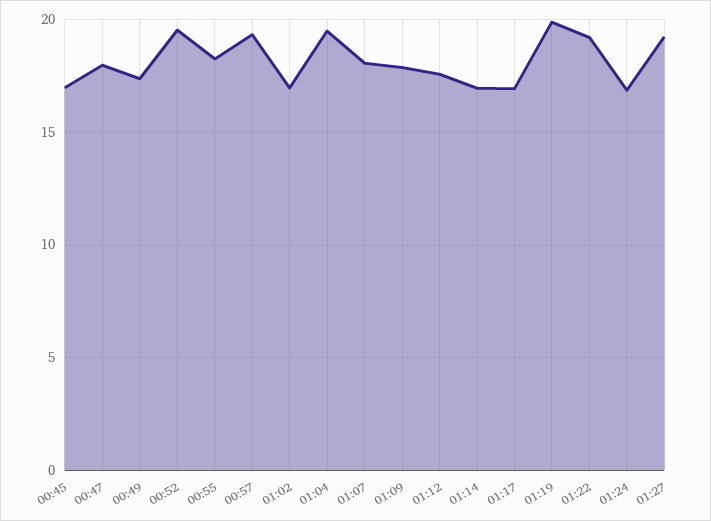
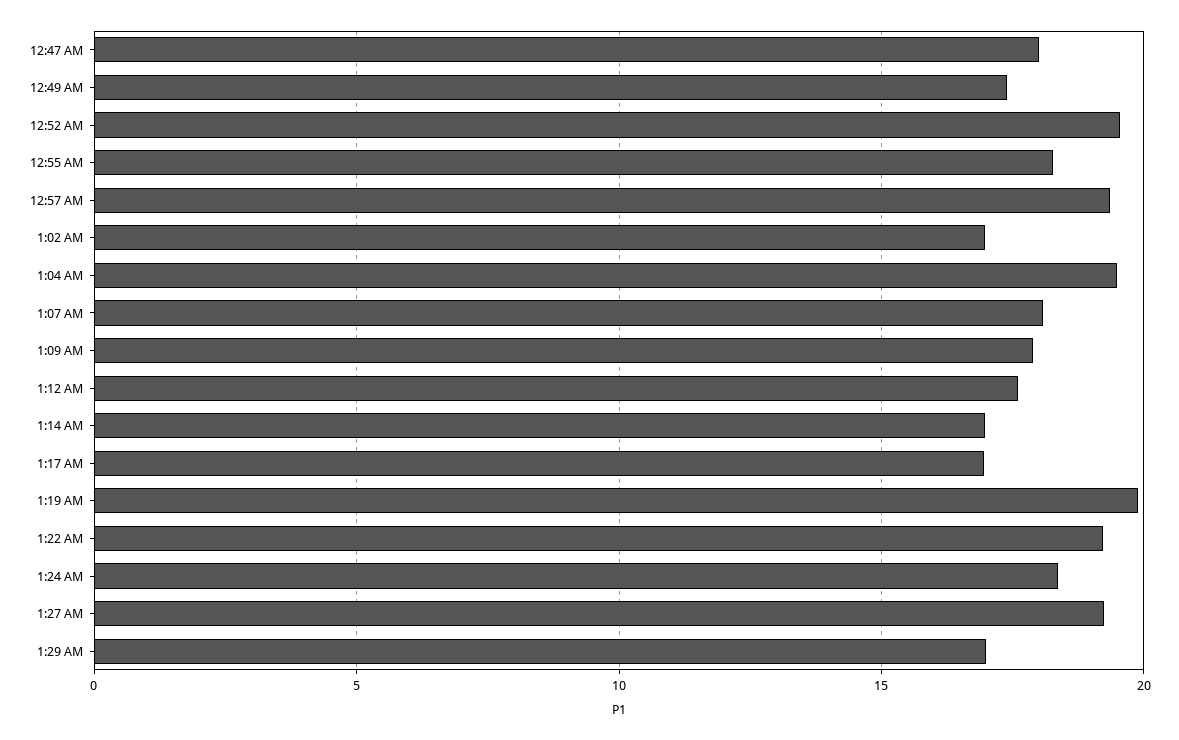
00:45: 17 -> none
01:24: 17 -> 18.5
1:29 AM: none -> 17

